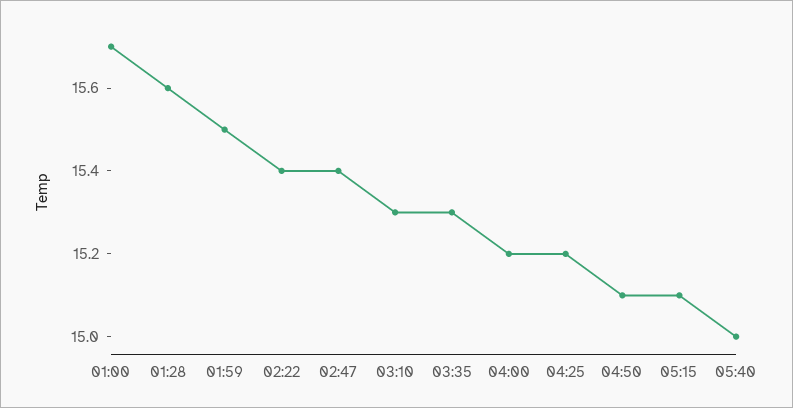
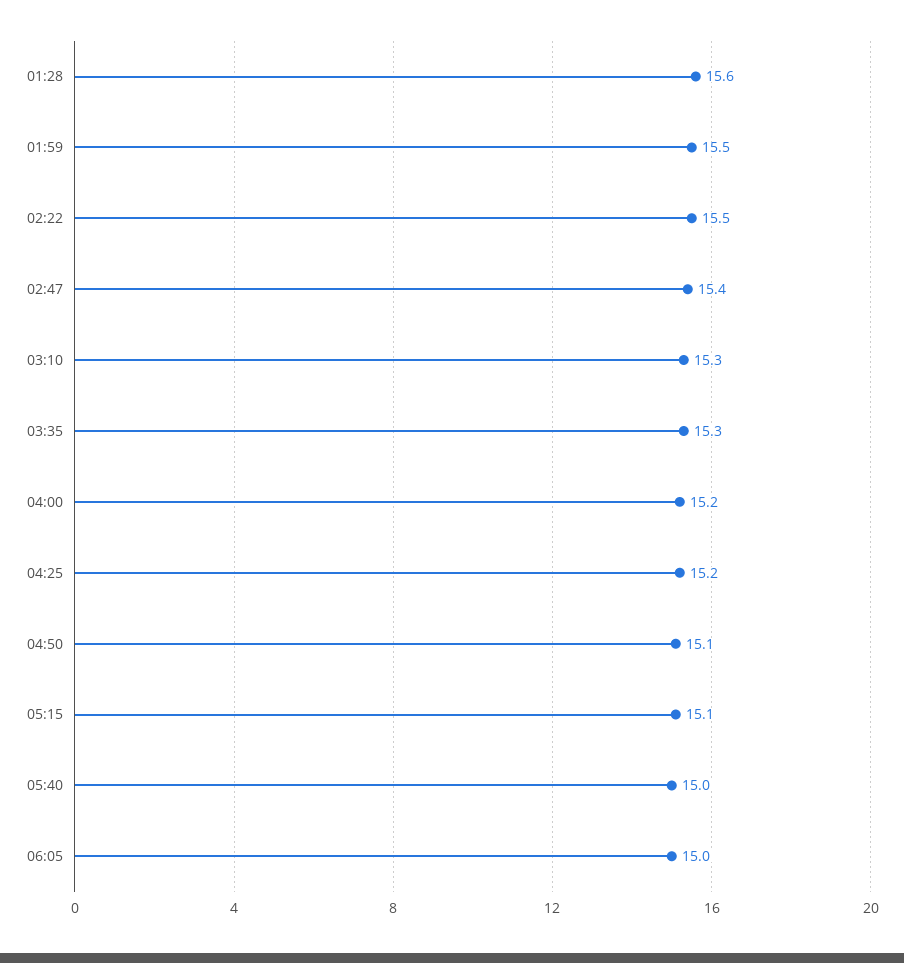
01:00: 15.7 -> none
02:22: 15.4 -> 15.5
06:05: none -> 15

